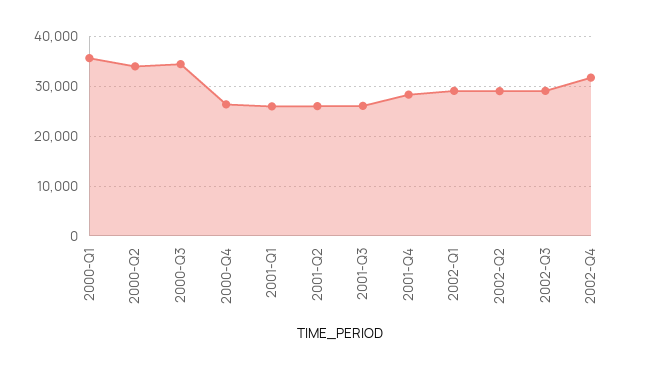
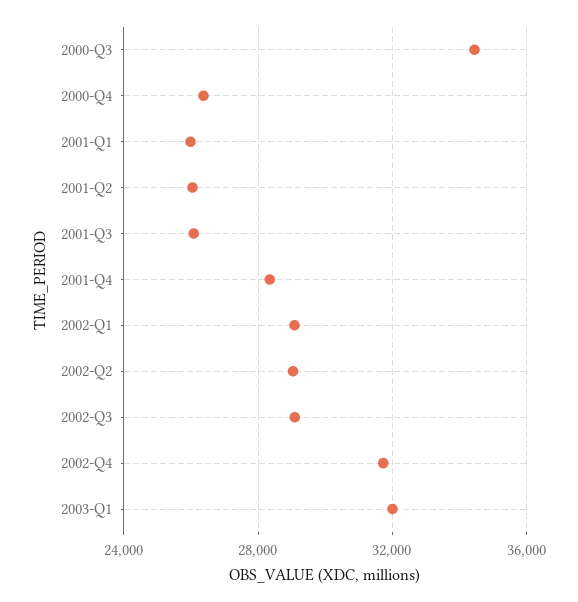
2000-Q1: 36000 -> none
2000-Q2: 34000 -> none
2003-Q1: none -> 32000

